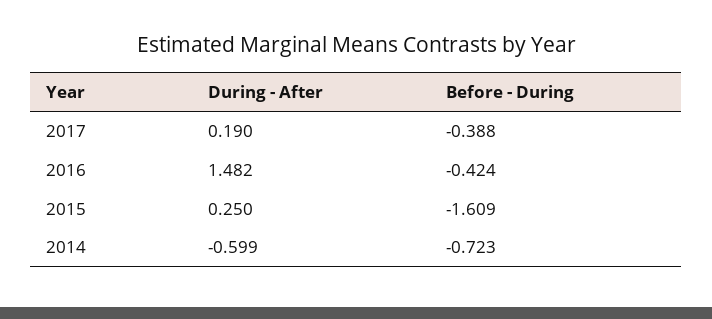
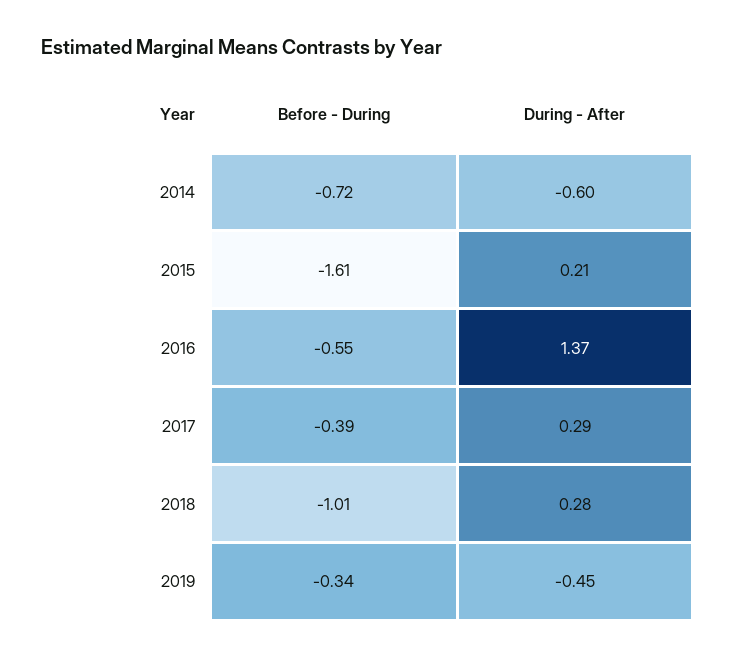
During - After, 2017: 0.19 -> 0.29
During - After, 2016: 1.482 -> 1.37
Before - During, 2016: -0.424 -> -0.55
During - After, 2015: 0.25 -> 0.21
Before - During, 2018: none -> -1.01
During - After, 2018: none -> 0.28
Before - During, 2019: none -> -0.34
During - After, 2019: none -> -0.45

